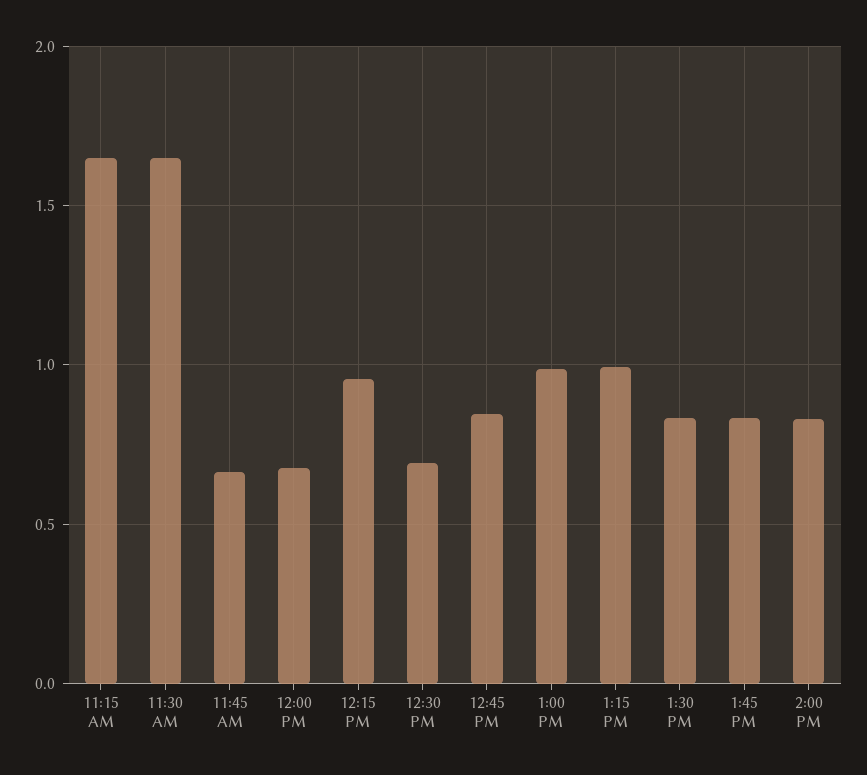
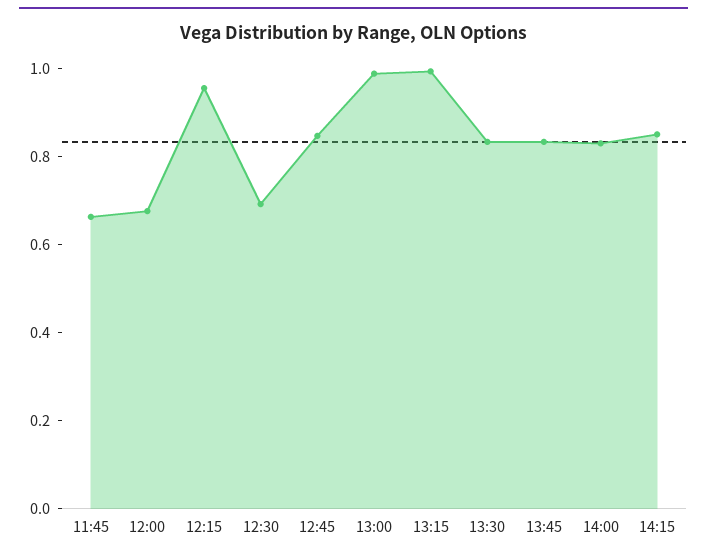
11:15 AM: 1.65 -> none
11:30 AM: 1.65 -> none
14:15: none -> 0.85

